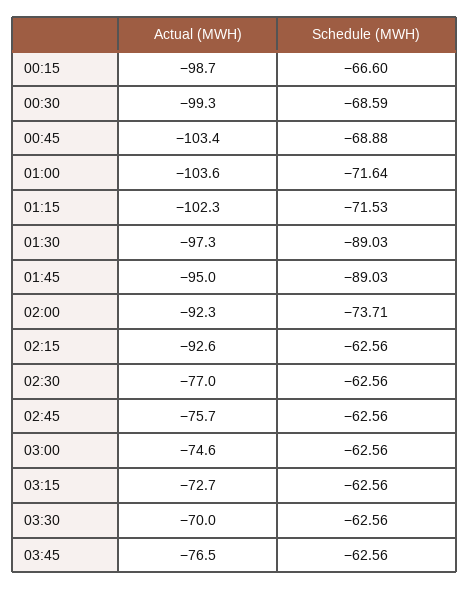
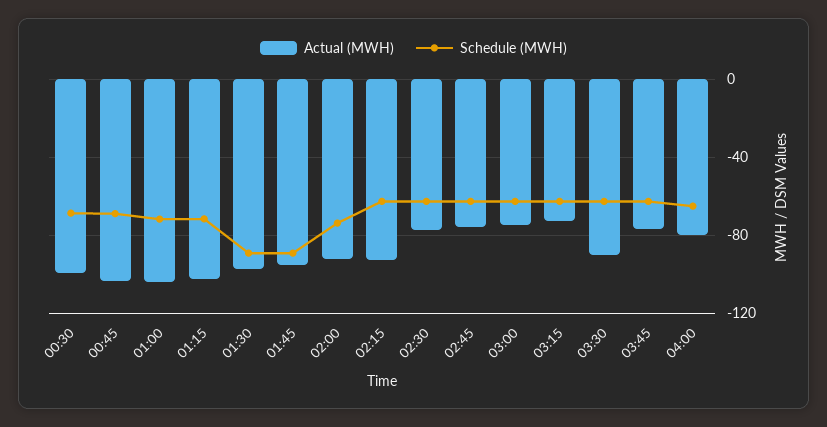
Actual (MWH), 00:15: -98.7 -> none
Schedule (MWH), 00:15: -66.6 -> none
Actual (MWH), 03:30: -70 -> -90
Actual (MWH), 04:00: none -> -80
Schedule (MWH), 04:00: none -> -65

